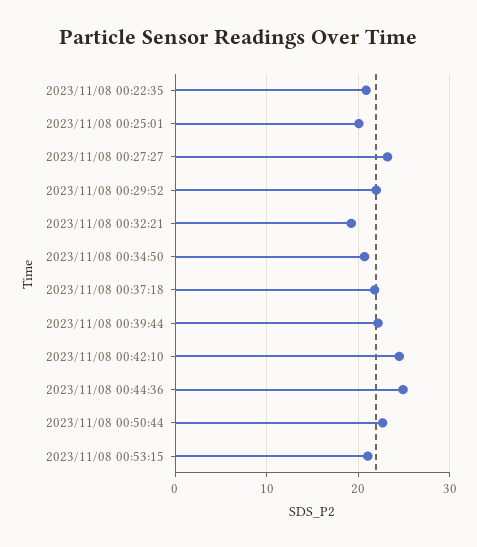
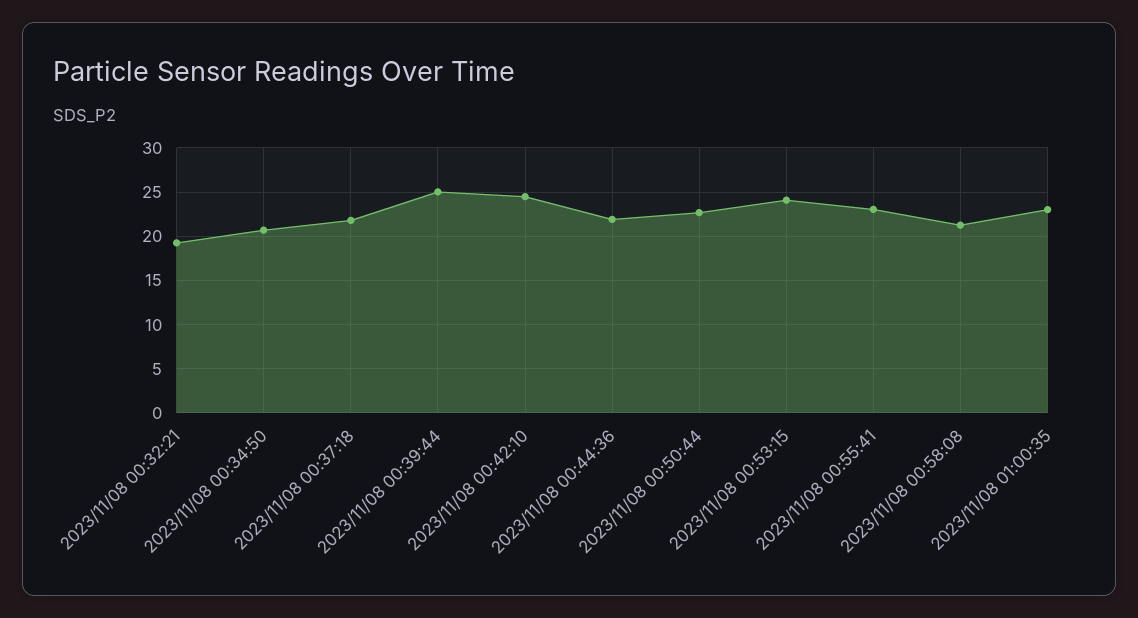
2023/11/08 00:22:35: 21 -> none
2023/11/08 00:25:01: 20 -> none
2023/11/08 00:27:27: 23 -> none
2023/11/08 00:29:52: 22 -> none
2023/11/08 00:39:44: 22 -> 25
2023/11/08 00:44:36: 25 -> 22
2023/11/08 00:53:15: 21 -> 24
2023/11/08 00:55:41: none -> 23
2023/11/08 00:58:08: none -> 21
2023/11/08 01:00:35: none -> 23

